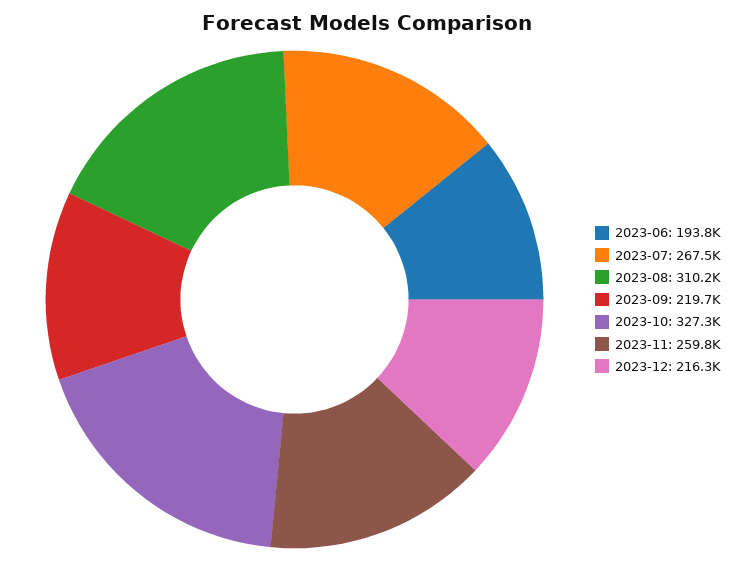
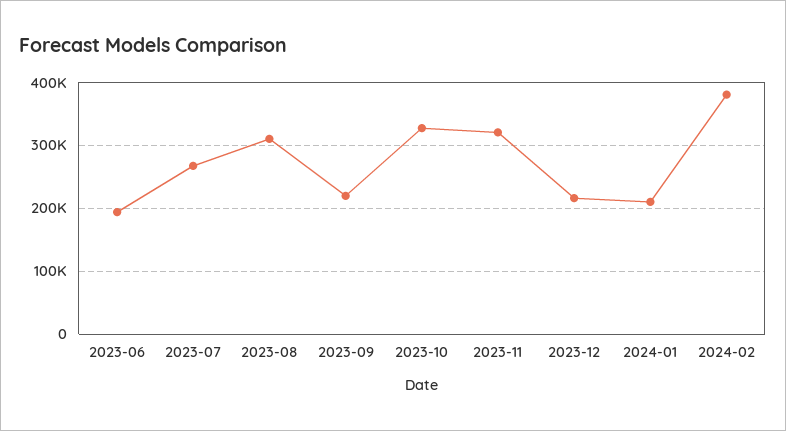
2023-11: 259800 -> 320000
2024-01: none -> 210000
2024-02: none -> 380000

